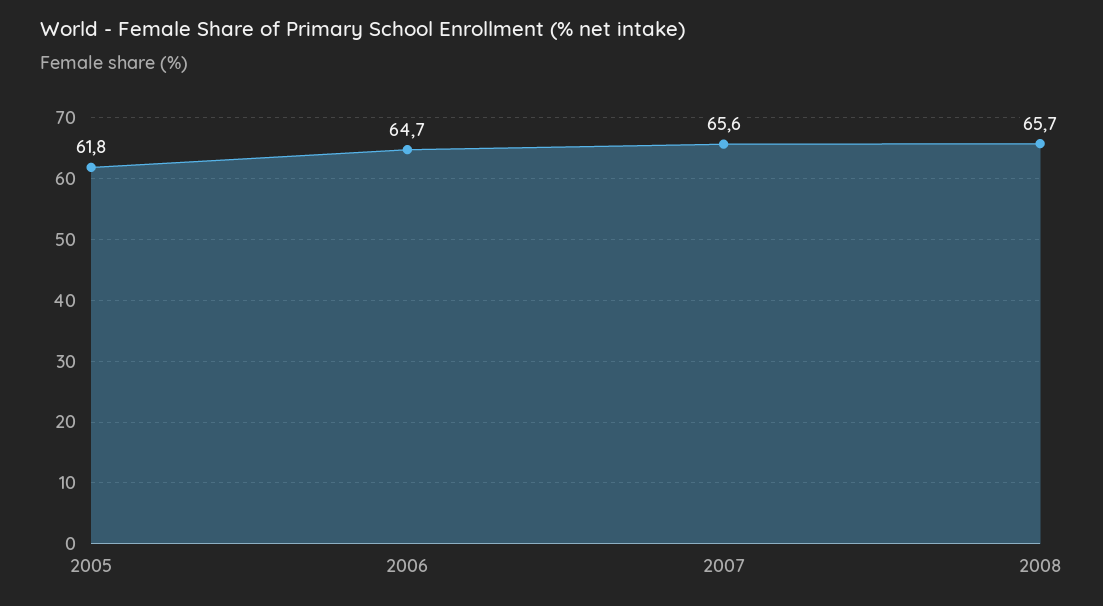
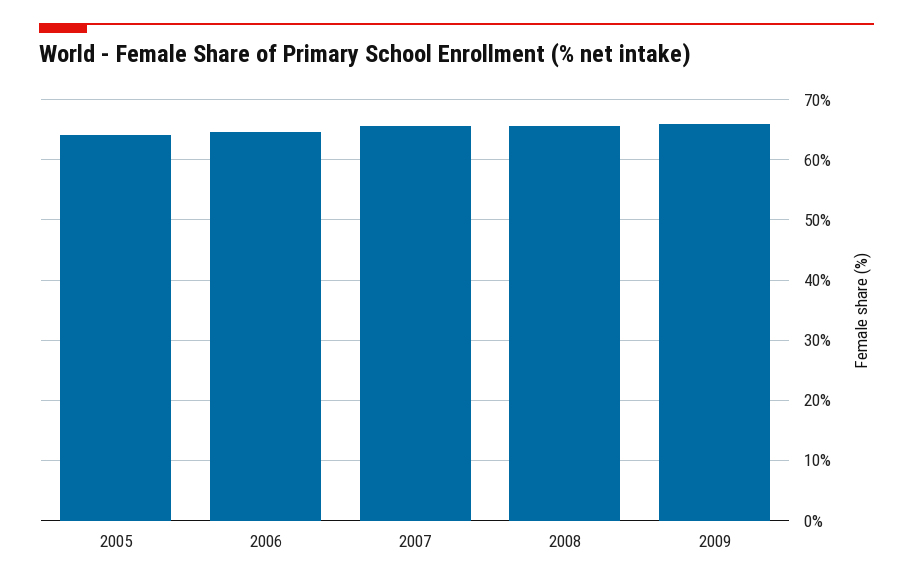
2005: 61.8 -> 64
2009: none -> 66

